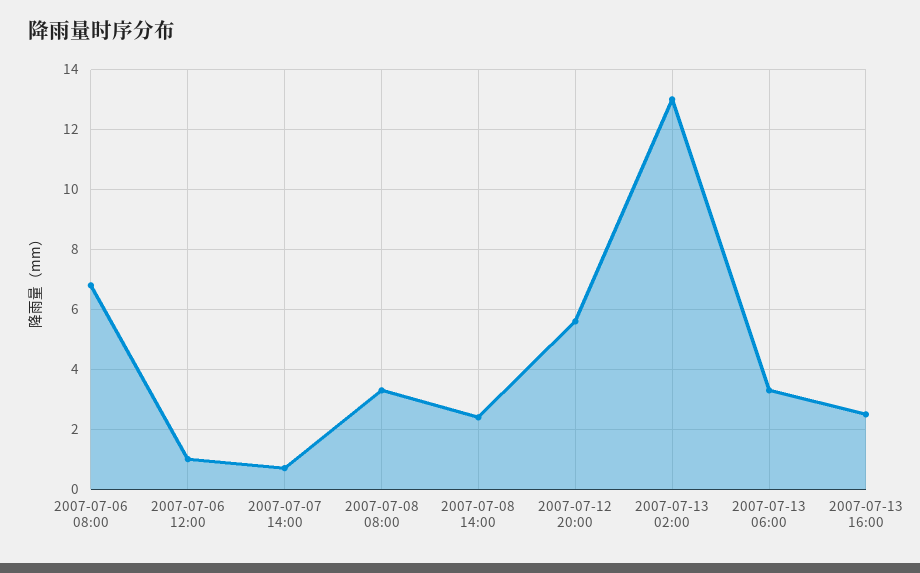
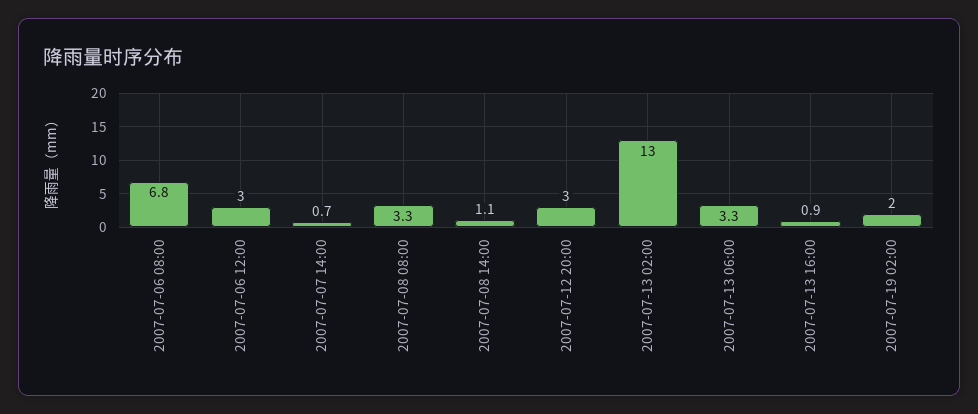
2007-07-06 12:00: 1 -> 3
2007-07-08 14:00: 2.5 -> 1.1
2007-07-12 20:00: 5.5 -> 3
2007-07-13 16:00: 2.5 -> 0.9
2007-07-19 02:00: none -> 2

